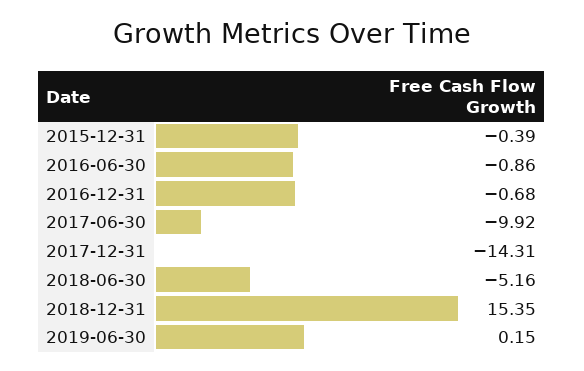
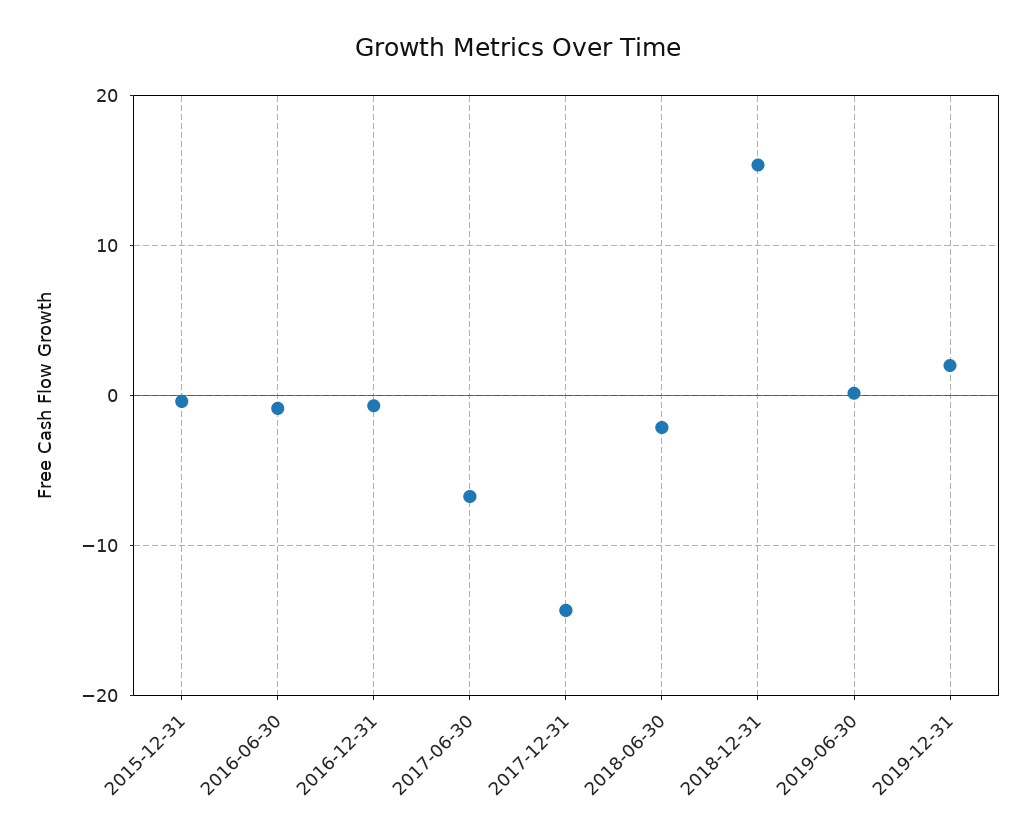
2017-06-30: -9.92 -> -7
2018-06-30: -5.16 -> -2
2019-12-31: none -> 2

